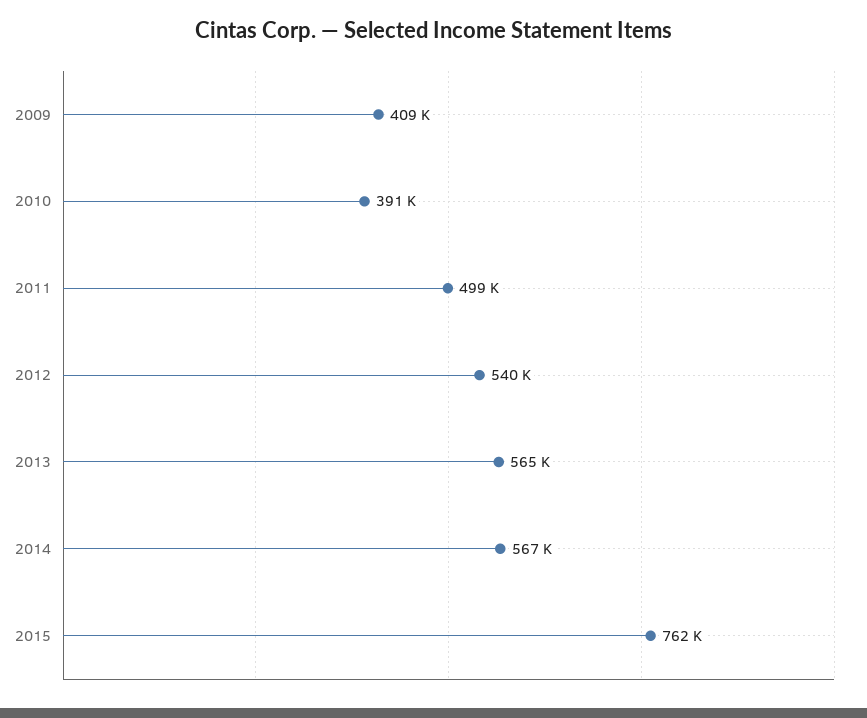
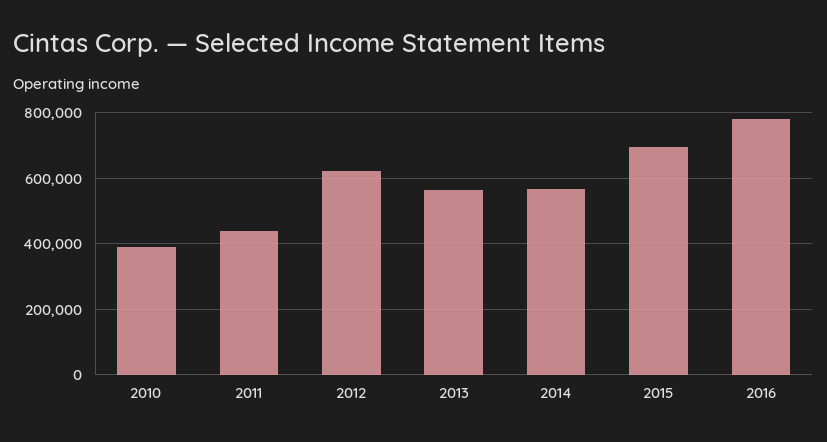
2009: 409000 -> none
2011: 499000 -> 440000
2012: 540000 -> 620000
2015: 762000 -> 700000
2016: none -> 780000

